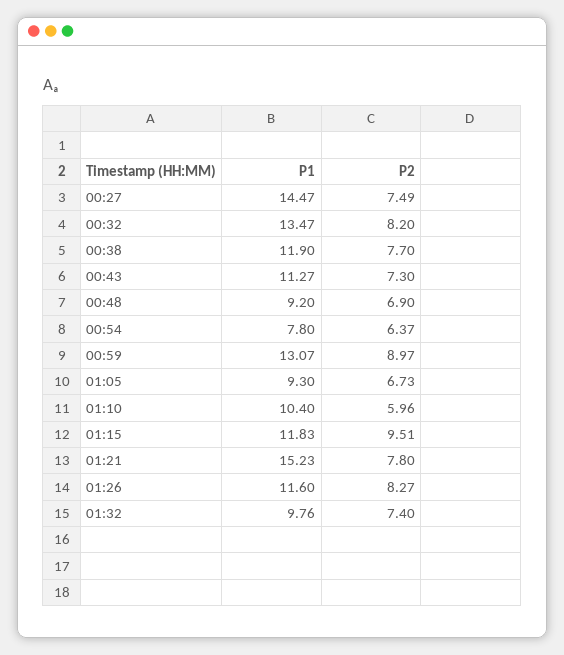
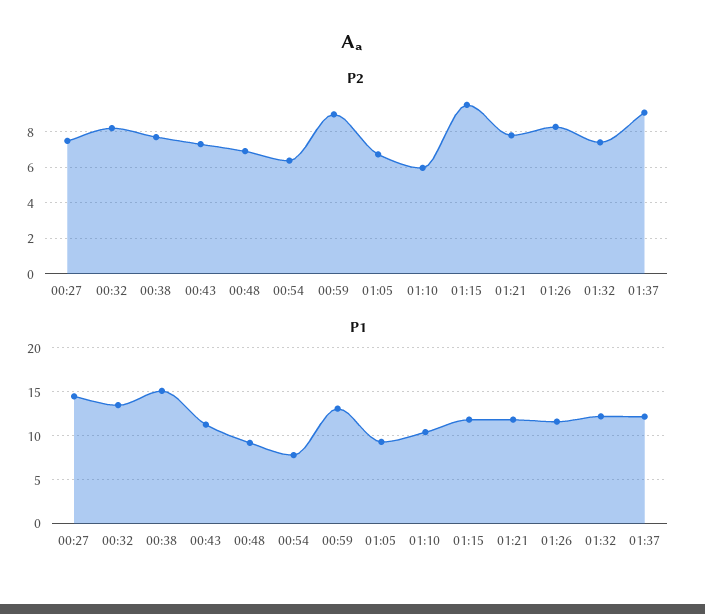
P1, 00:38: 11.9 -> 15
P1, 01:21: 15.23 -> 12
P1, 01:32: 9.76 -> 12
P2, 01:37: none -> 9
P1, 01:37: none -> 12

